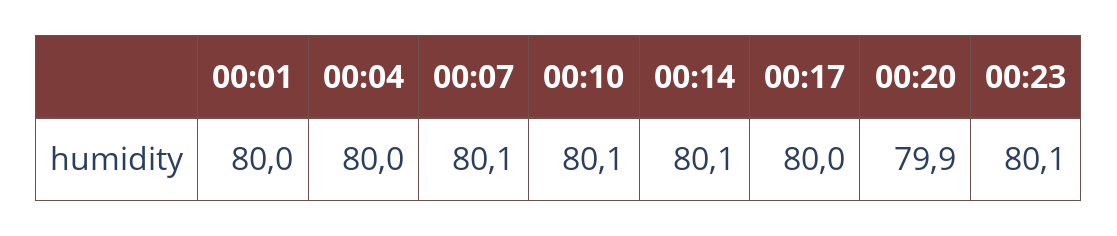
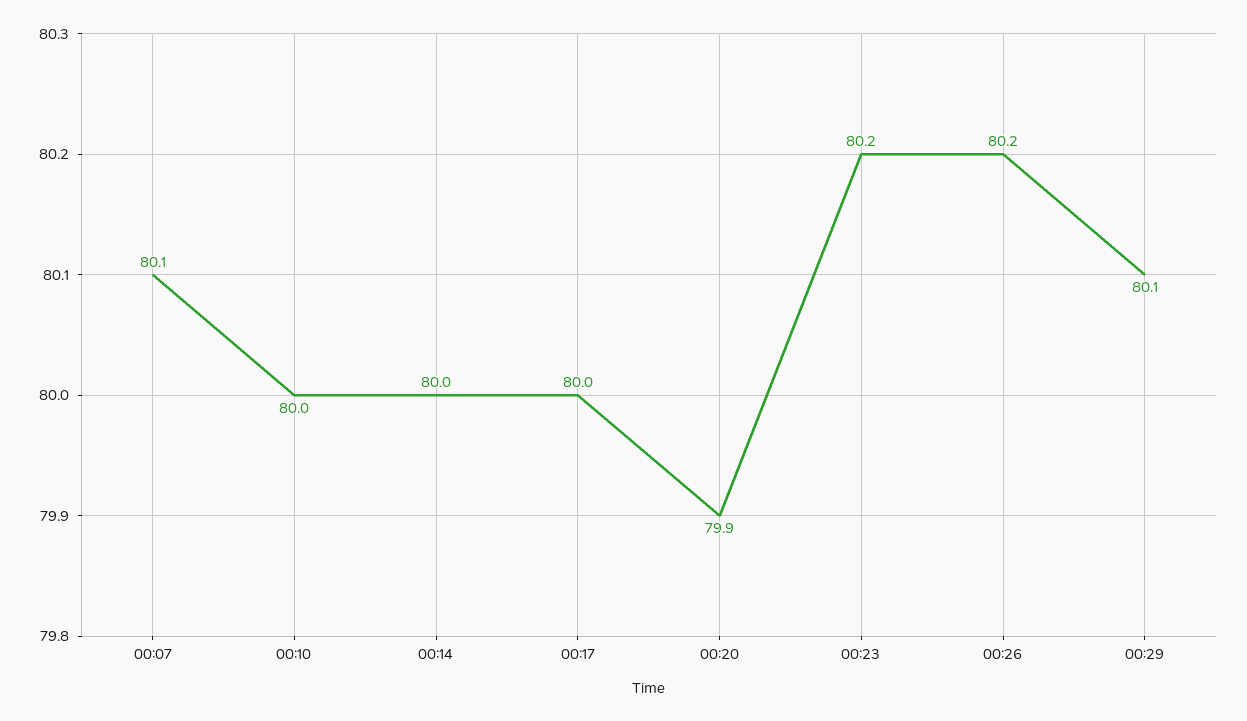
00:01: 80 -> none
00:04: 80 -> none
00:10: 80.1 -> 80
00:14: 80.1 -> 80
00:23: 80.1 -> 80.2
00:26: none -> 80.2
00:29: none -> 80.1

